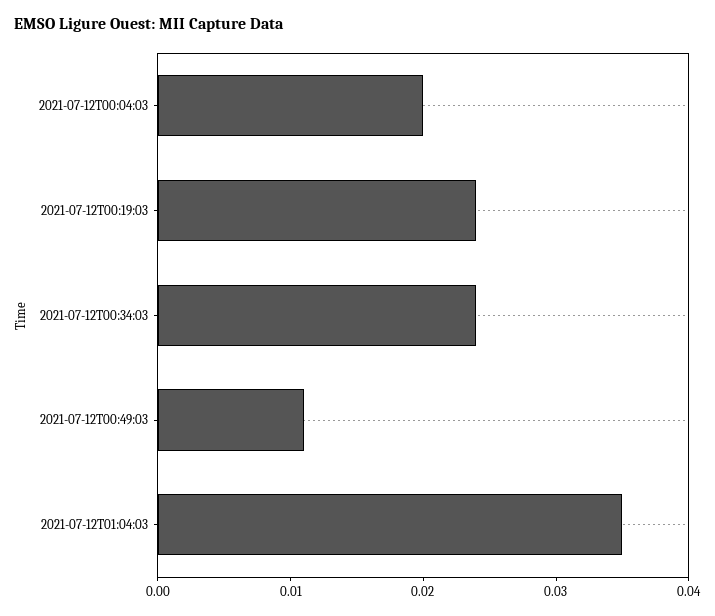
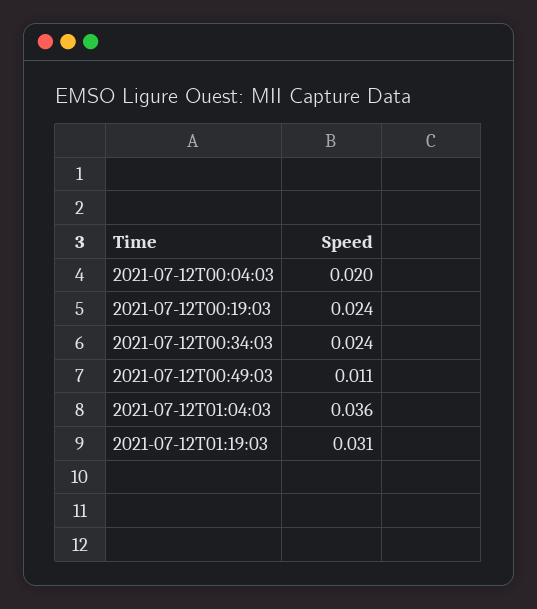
2021-07-12T01:04:03: 0.035 -> 0.036
2021-07-12T01:19:03: none -> 0.031

